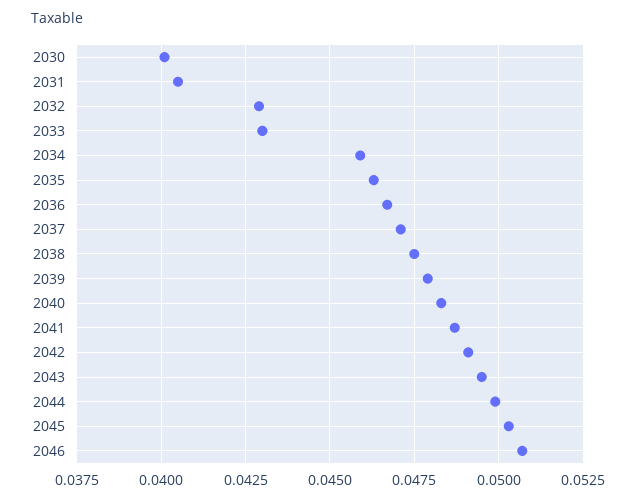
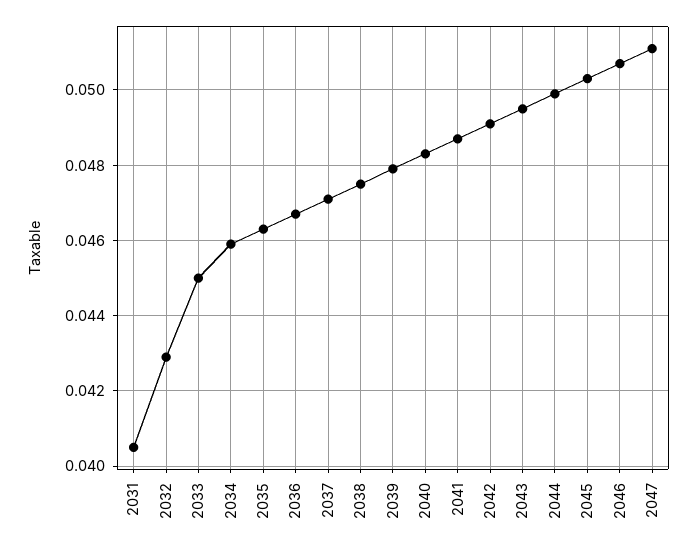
2030: 0.04 -> none
2033: 0.043 -> 0.045
2047: none -> 0.051

